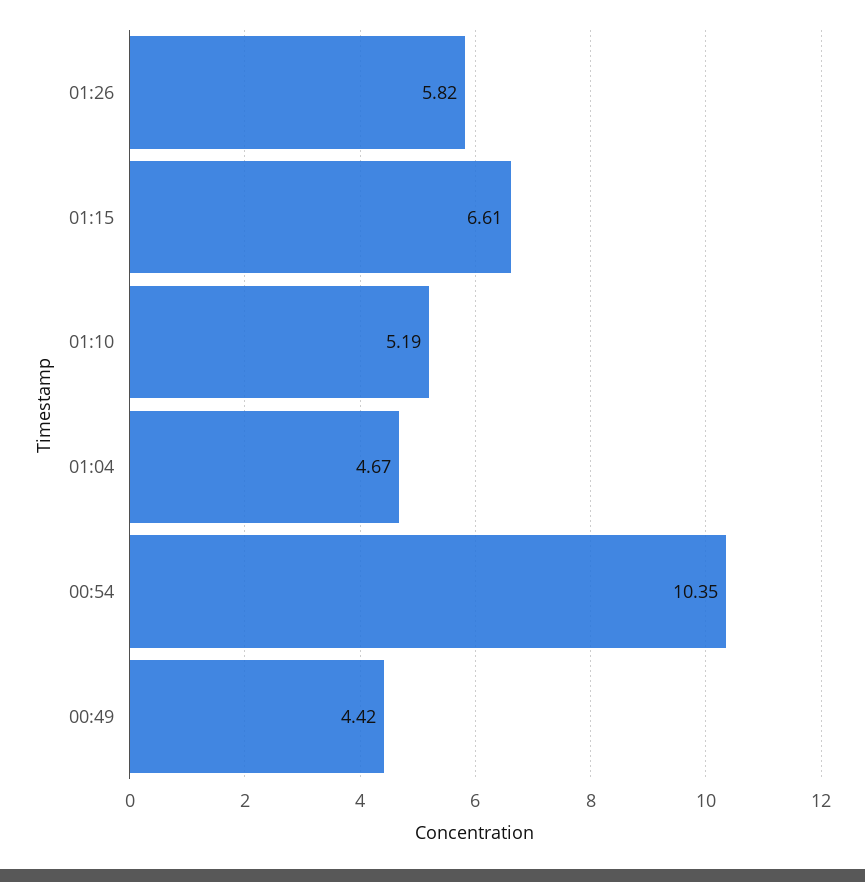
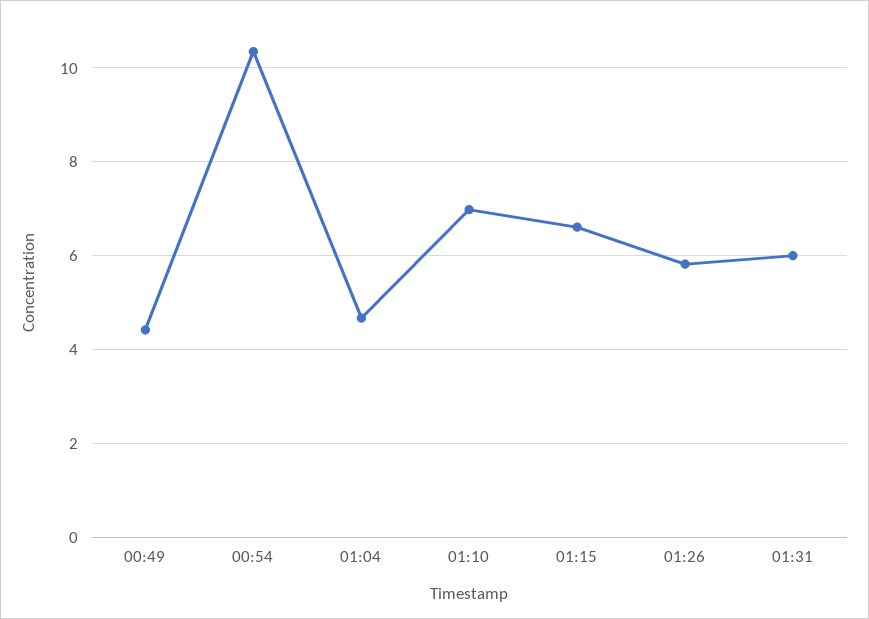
01:10: 5.19 -> 7
01:31: none -> 6

